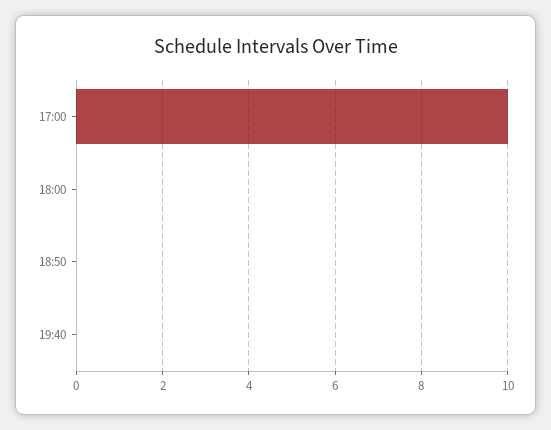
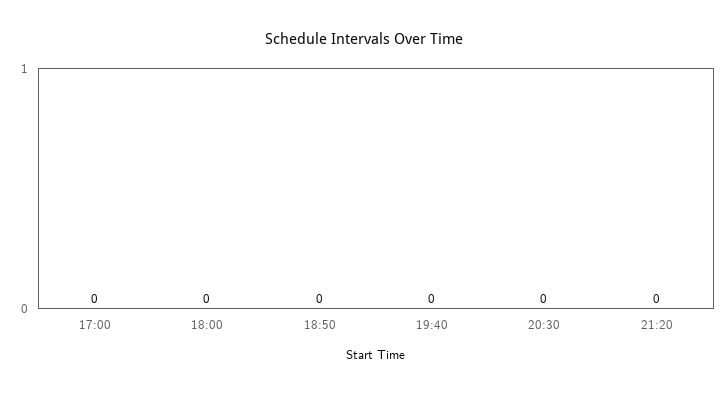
17:00: 10 -> 0
20:30: none -> 0
21:20: none -> 0

